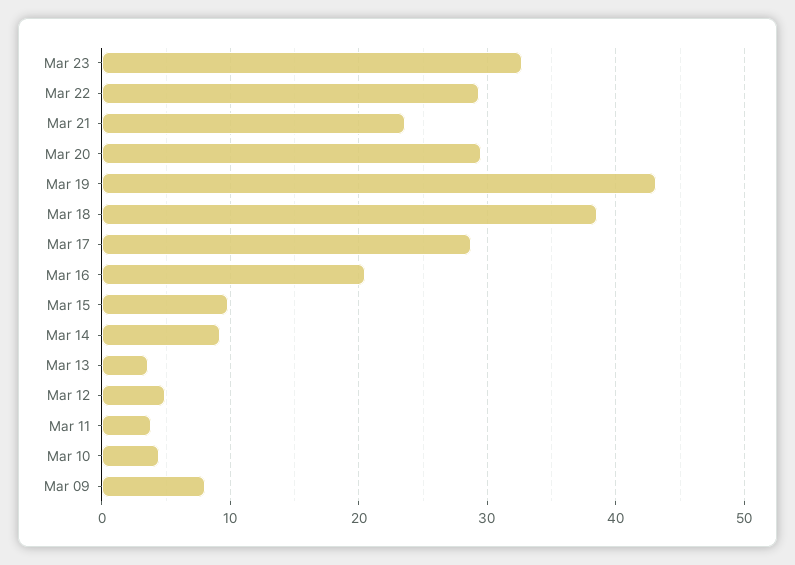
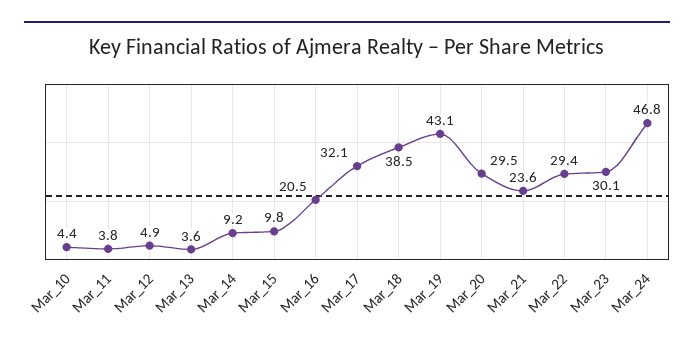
Mar 23: 33 -> 30.1
Mar 17: 29 -> 32.1
Mar 09: 8 -> none
Mar_24: none -> 46.8

